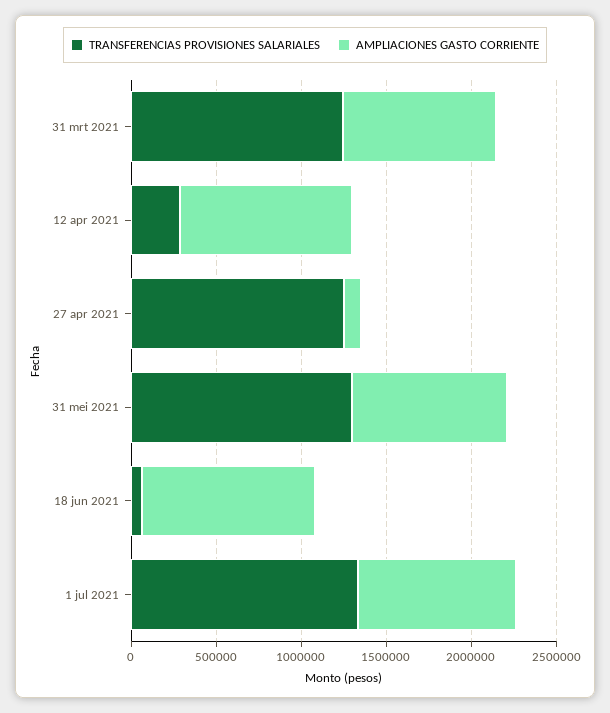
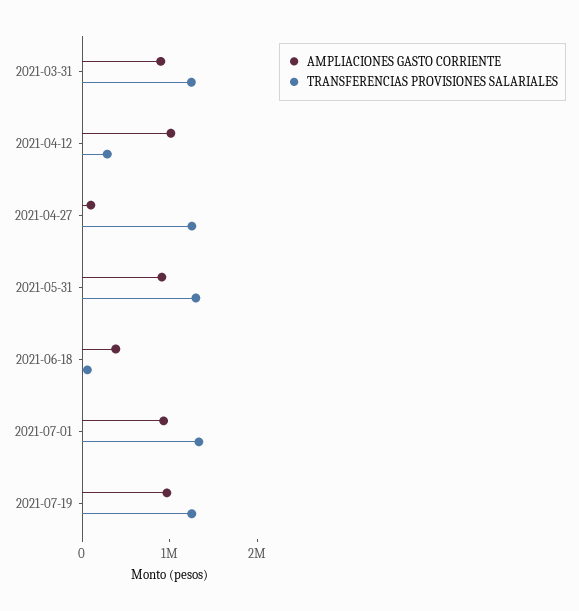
AMPLIACIONES GASTO CORRIENTE, 18 jun 2021: 1000000 -> 400000
AMPLIACIONES GASTO CORRIENTE, 2021-07-19: none -> 1000000
TRANSFERENCIAS PROVISIONES SALARIALES, 2021-07-19: none -> 1200000

